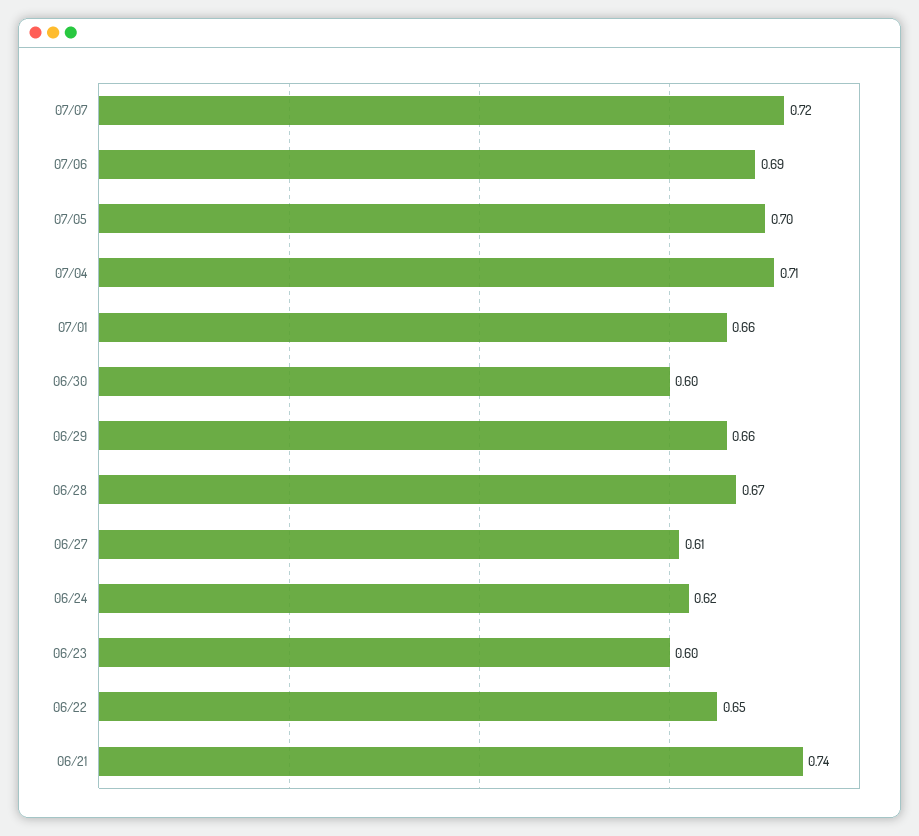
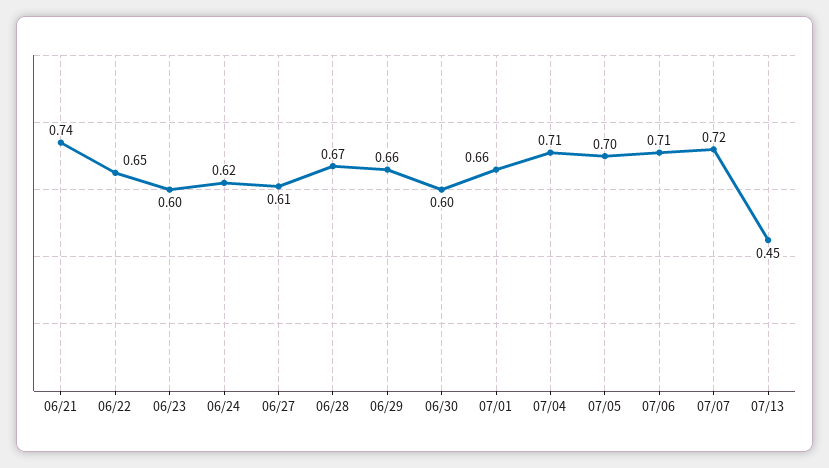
07/06: 0.69 -> 0.71
07/13: none -> 0.45

